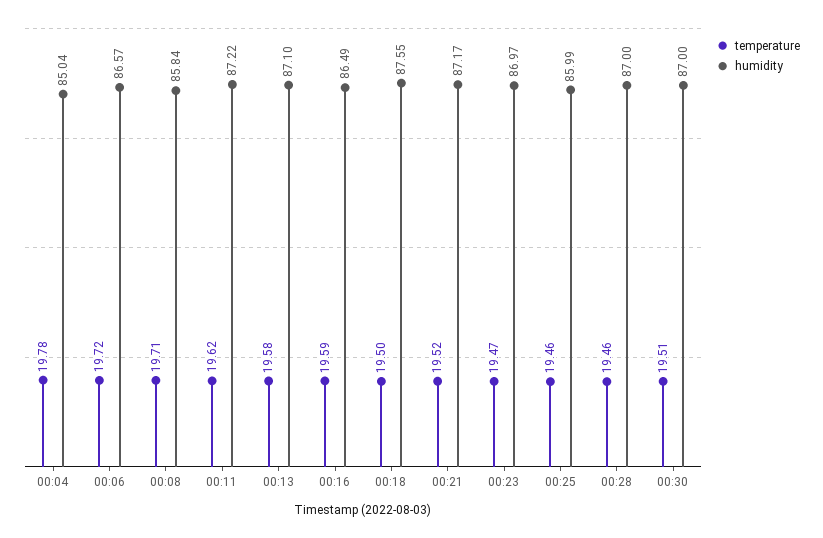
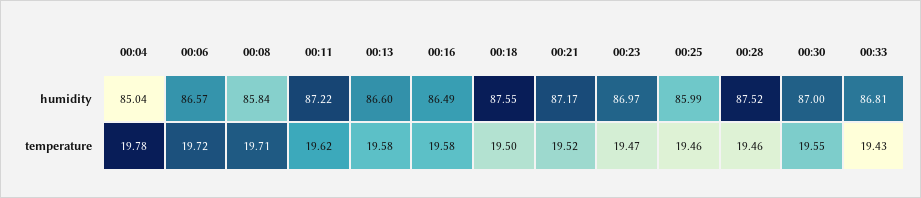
humidity, 00:13: 87.1 -> 86.6
temperature, 00:16: 19.59 -> 19.58
humidity, 00:28: 87 -> 87.52
temperature, 00:30: 19.51 -> 19.55
humidity, 00:33: none -> 86.81
temperature, 00:33: none -> 19.43

